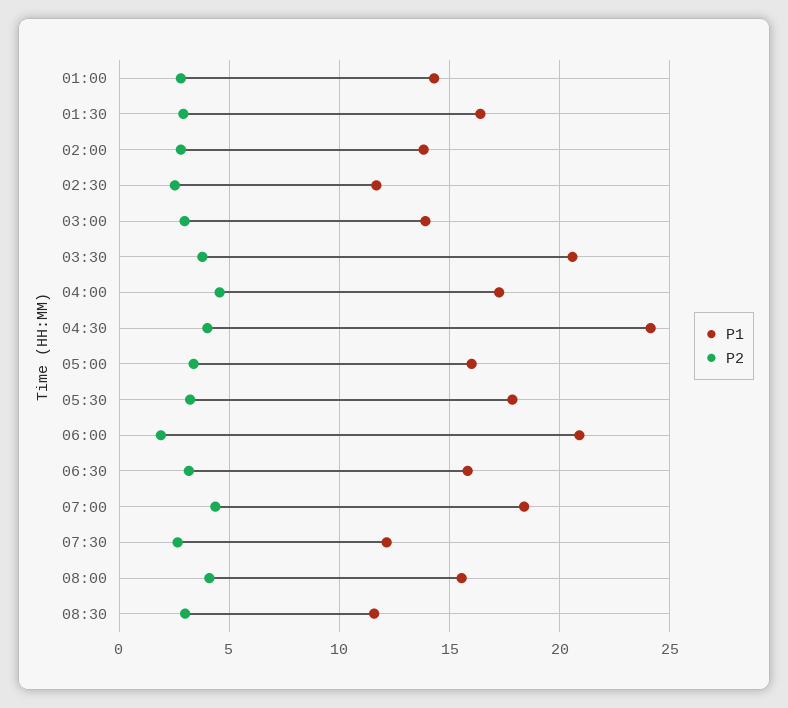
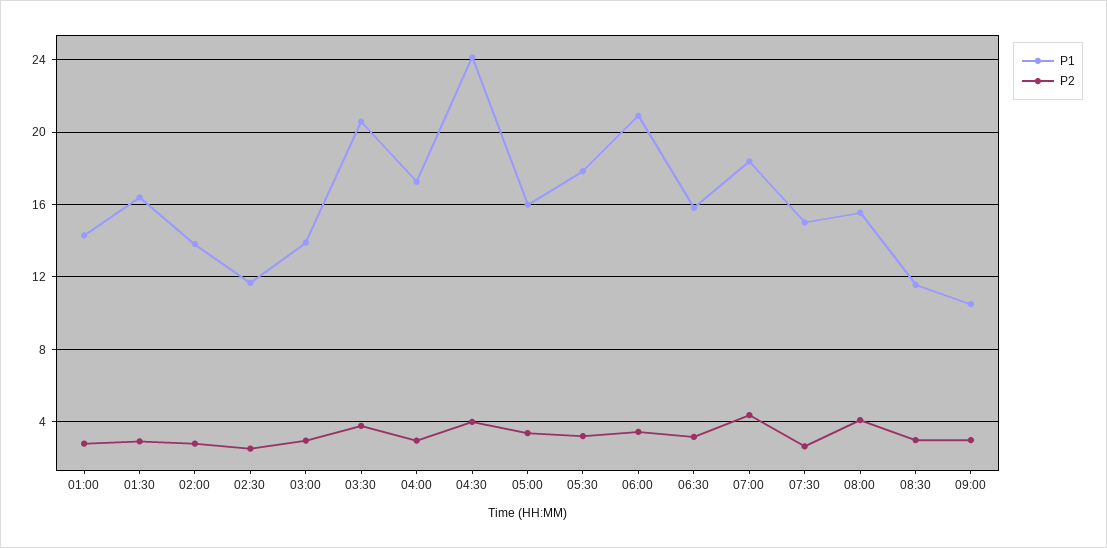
P2, 04:00: 4.5 -> 3
P2, 06:00: 2 -> 3.5
P1, 07:30: 12 -> 15
P1, 09:00: none -> 10.5
P2, 09:00: none -> 3

